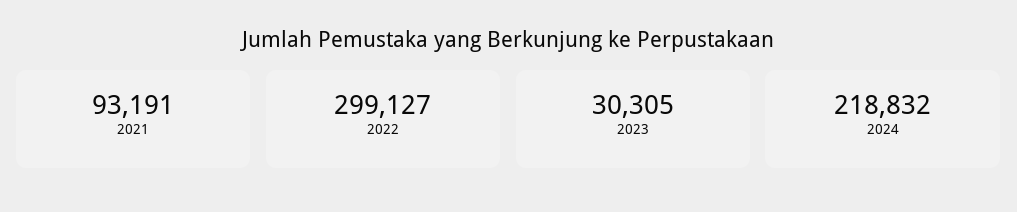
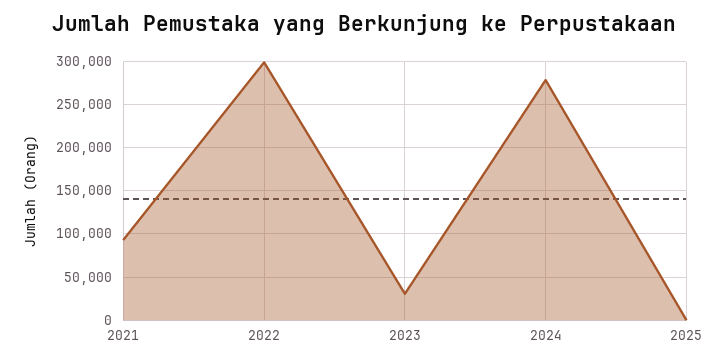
2024: 218832 -> 280000
2025: none -> 0

